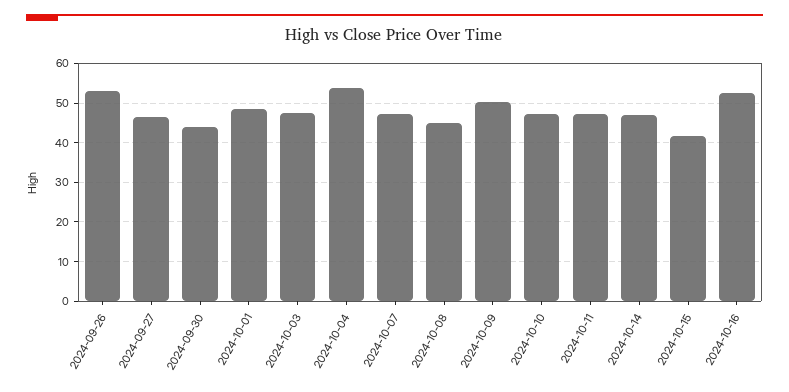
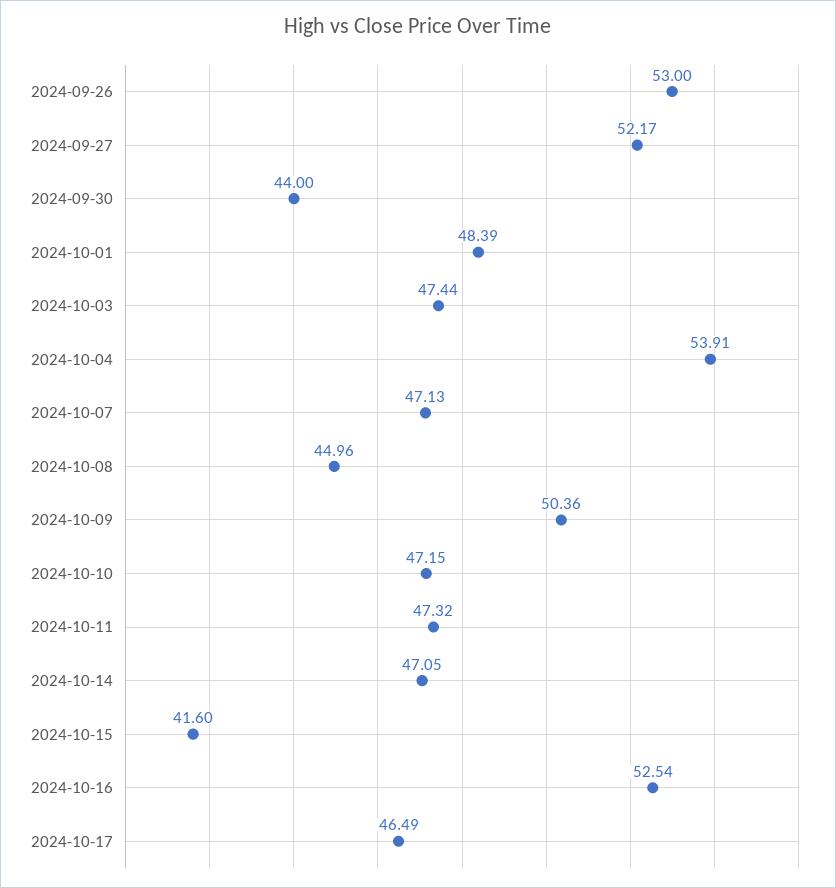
2024-09-27: 46 -> 52.17
2024-10-17: none -> 46.49

